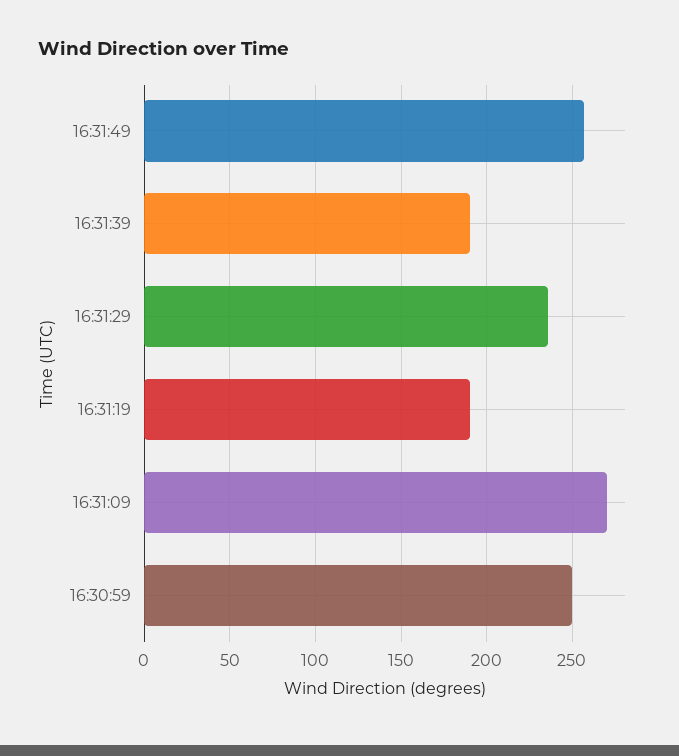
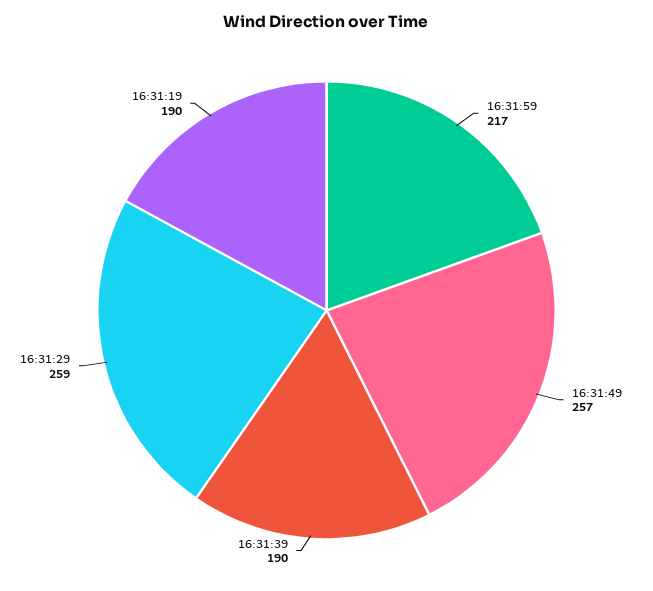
16:31:29: 235 -> 259
16:31:09: 270 -> none
16:30:59: 250 -> none
16:31:59: none -> 217

